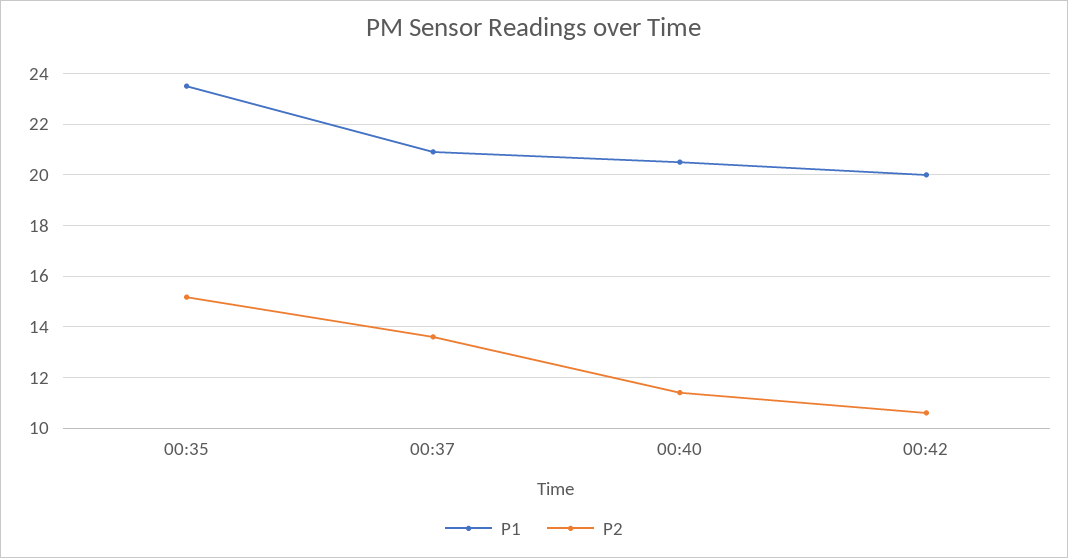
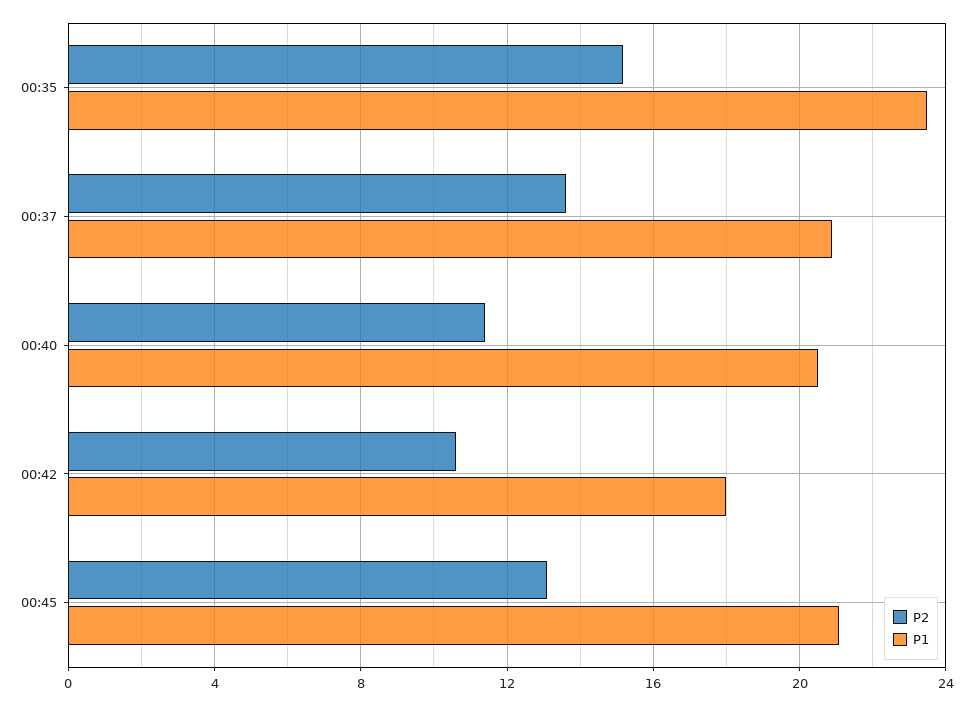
P1, 00:42: 20 -> 18
P2, 00:45: none -> 13
P1, 00:45: none -> 21

